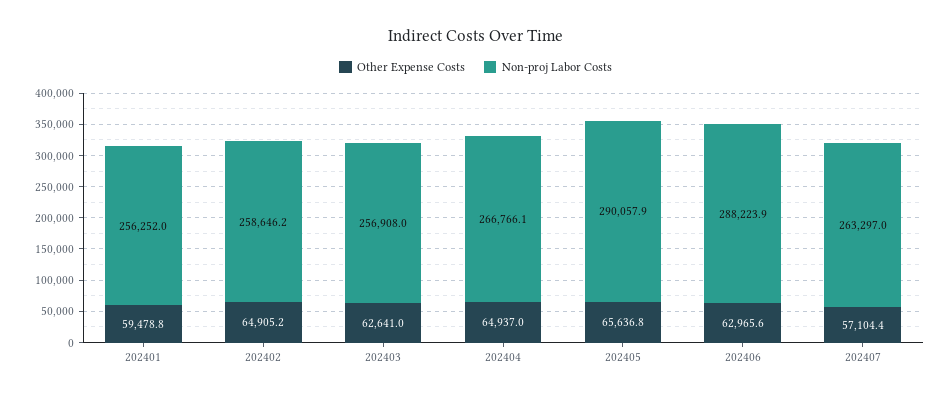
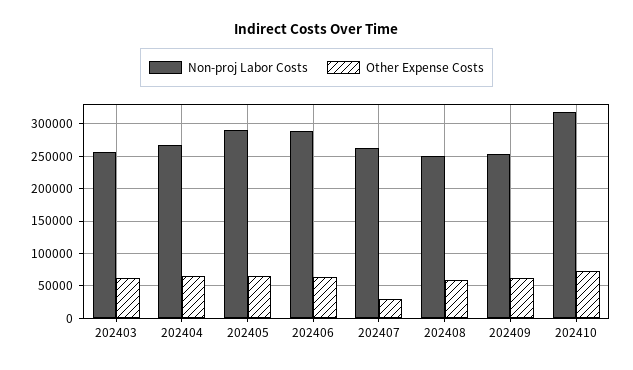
Other Expense Costs, 202401: 59478.8 -> none
Non-proj Labor Costs, 202401: 256252 -> none
Other Expense Costs, 202402: 64905.2 -> none
Non-proj Labor Costs, 202402: 258646.2 -> none
Other Expense Costs, 202407: 57104.4 -> 30000
Non-proj Labor Costs, 202408: none -> 250000
Other Expense Costs, 202408: none -> 60000
Non-proj Labor Costs, 202409: none -> 250000
Other Expense Costs, 202409: none -> 60000
Non-proj Labor Costs, 202410: none -> 320000
Other Expense Costs, 202410: none -> 70000

